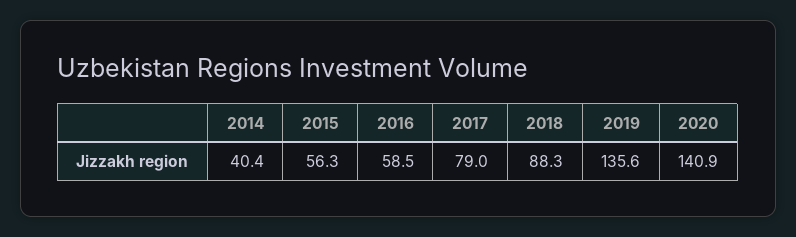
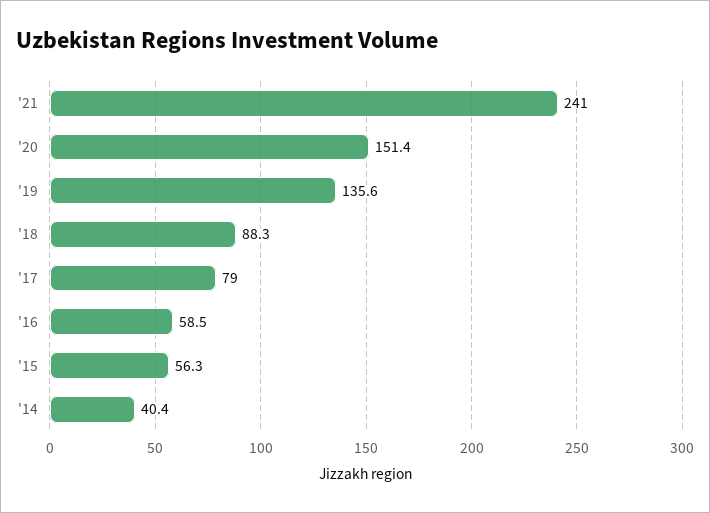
2020: 140.9 -> 151.4
'21: none -> 241

